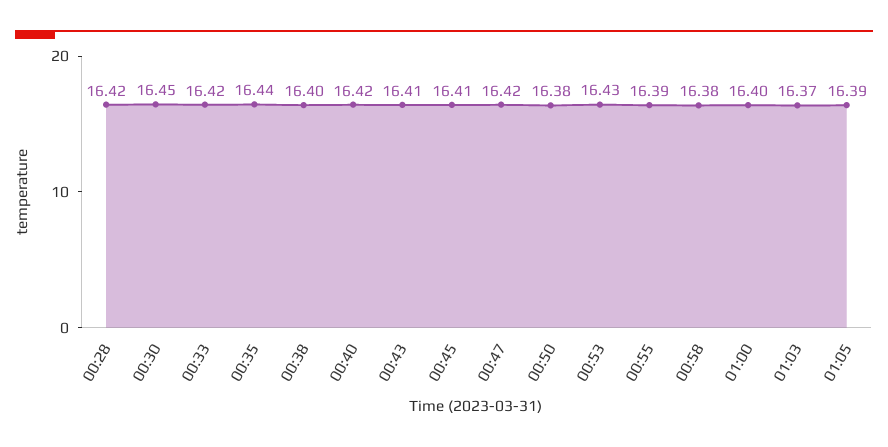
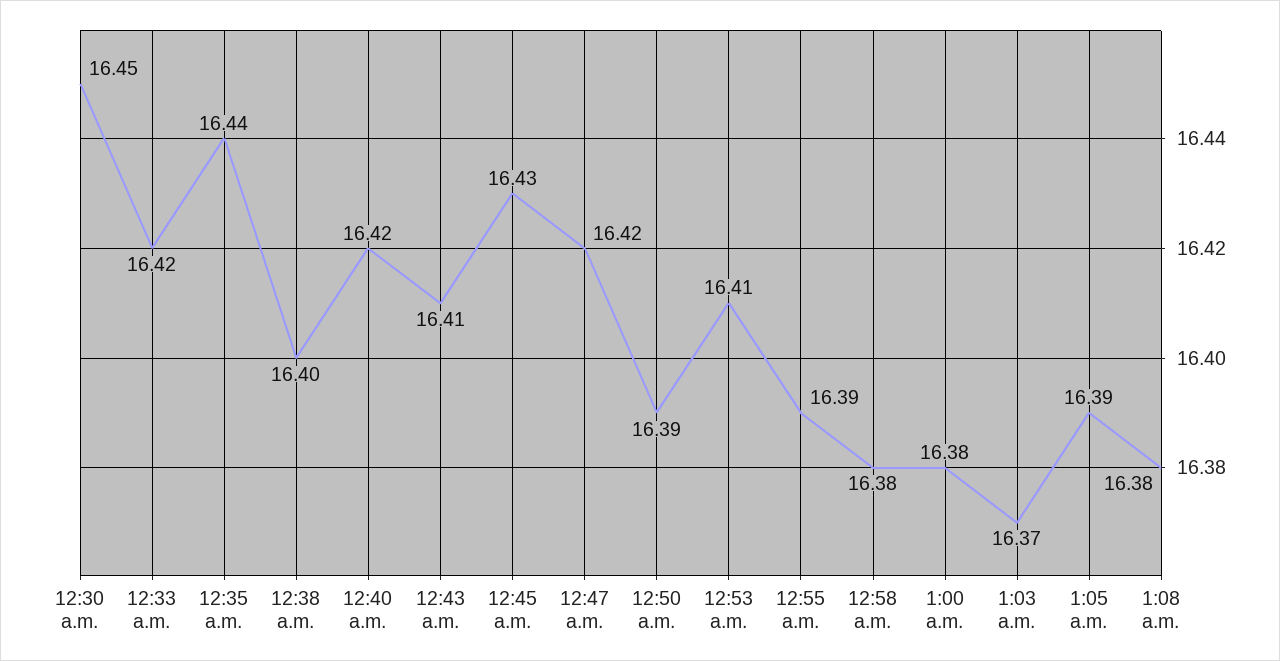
00:28: 16.42 -> none
00:45: 16.41 -> 16.43
00:50: 16.38 -> 16.39
00:53: 16.43 -> 16.41
01:00: 16.4 -> 16.38
1:08 a.m.: none -> 16.38

